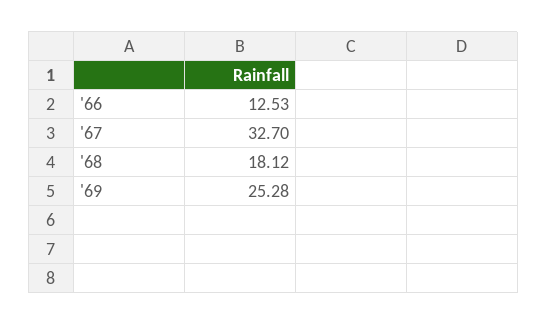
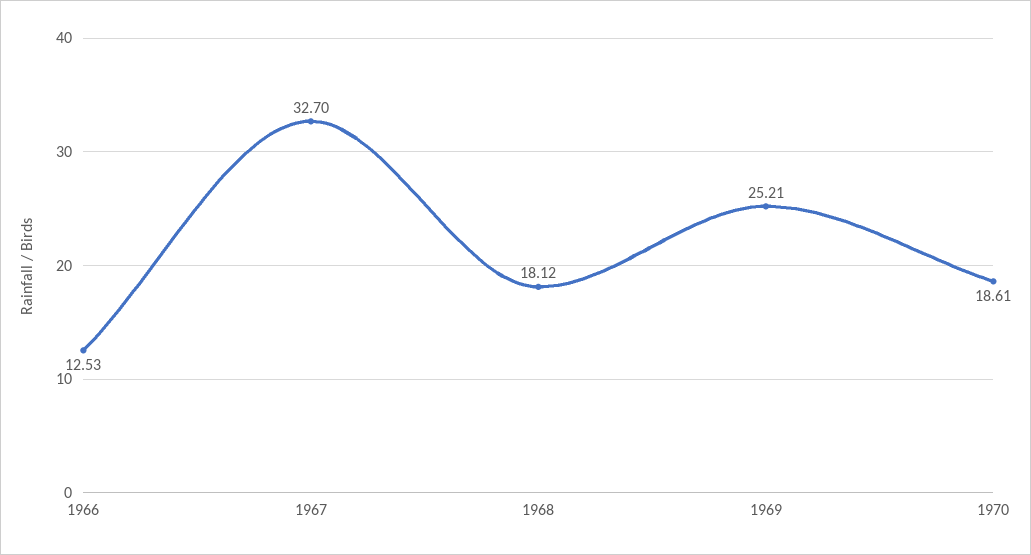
'69: 25.28 -> 25.21
1970: none -> 18.61

